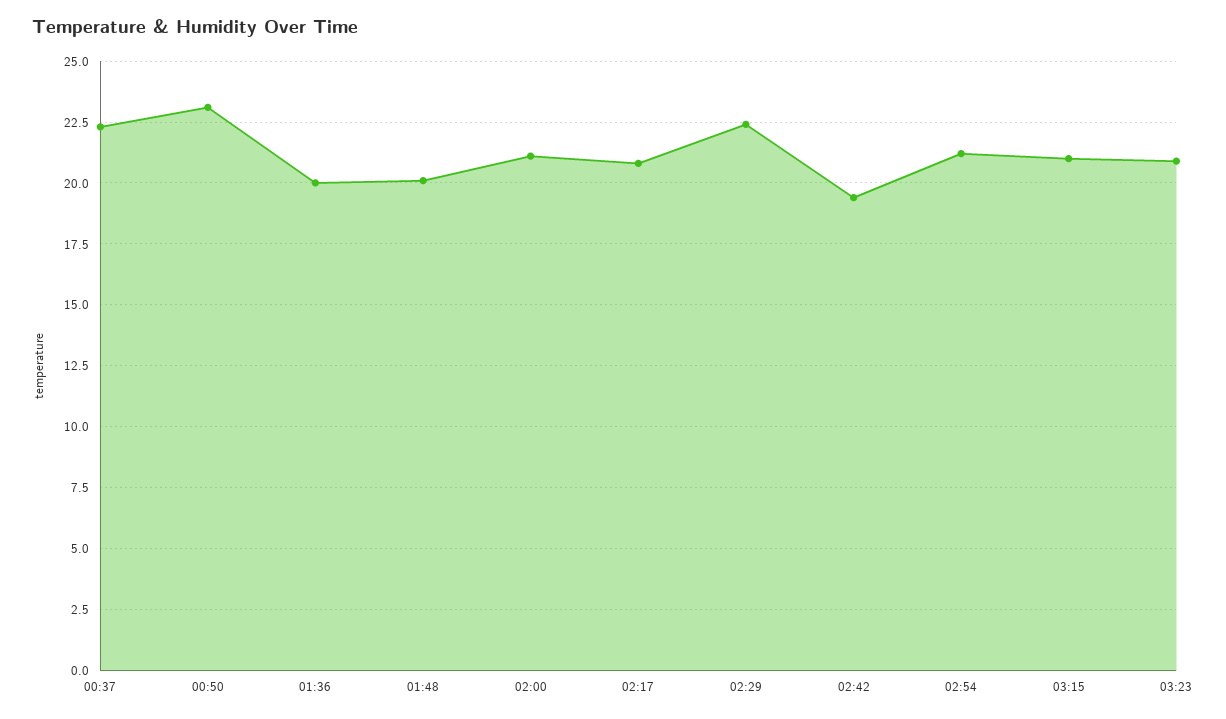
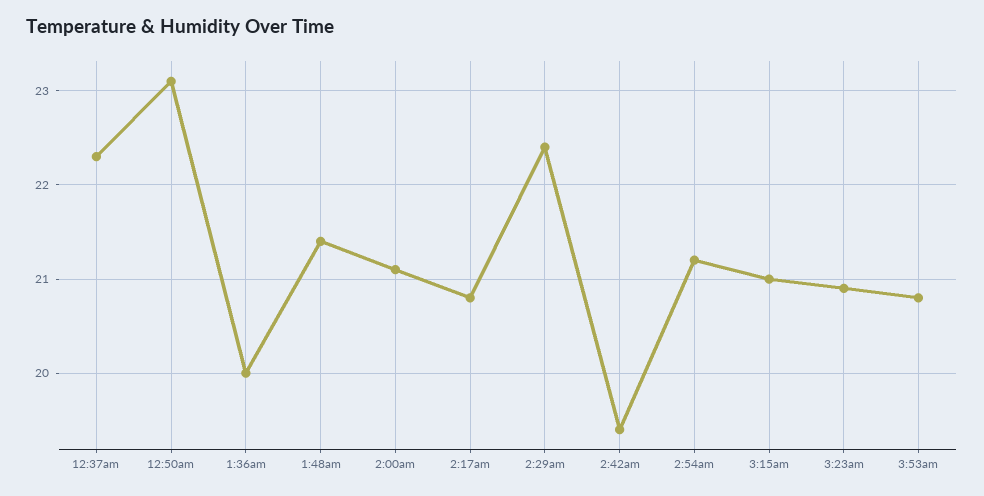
01:48: 20 -> 21.4
3:53am: none -> 20.8

